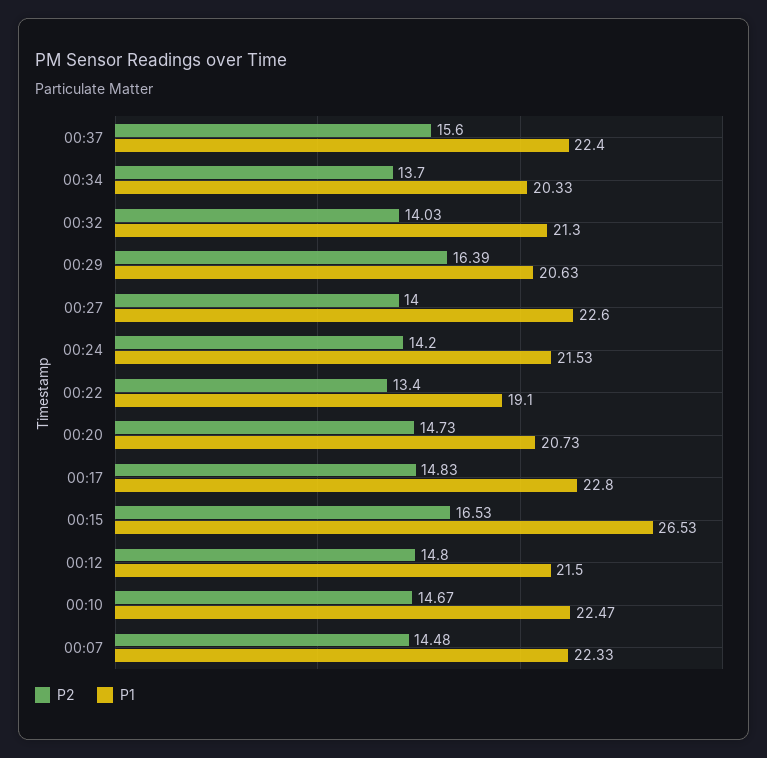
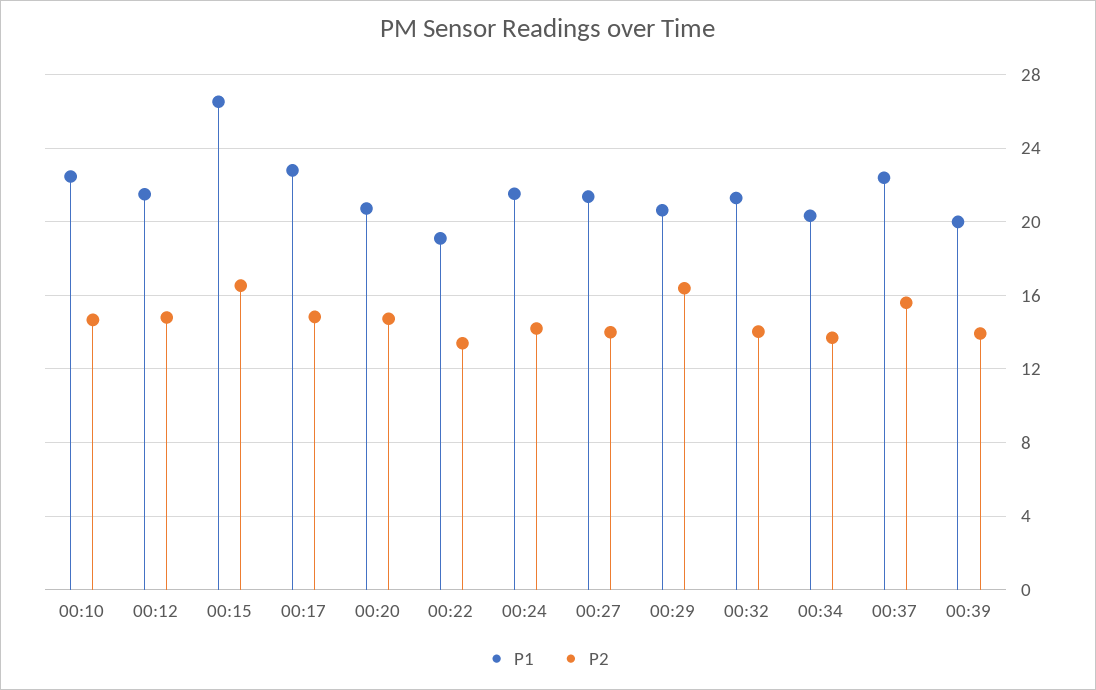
P1, 00:27: 22.6 -> 21.5
P2, 00:07: 14.48 -> none
P1, 00:07: 22.33 -> none
P1, 00:39: none -> 20
P2, 00:39: none -> 14

